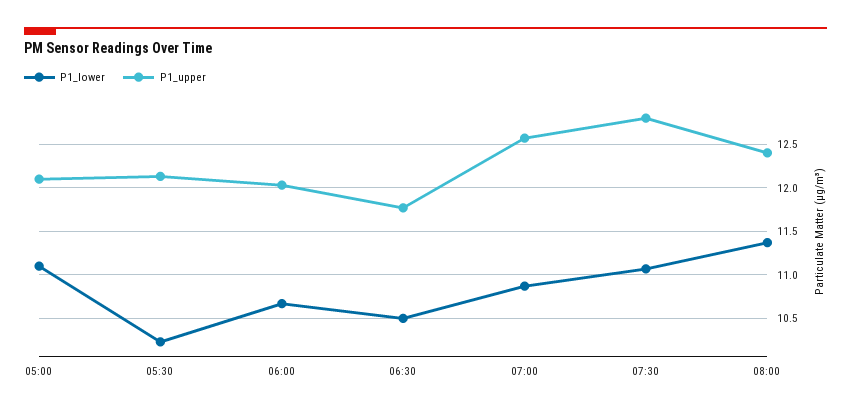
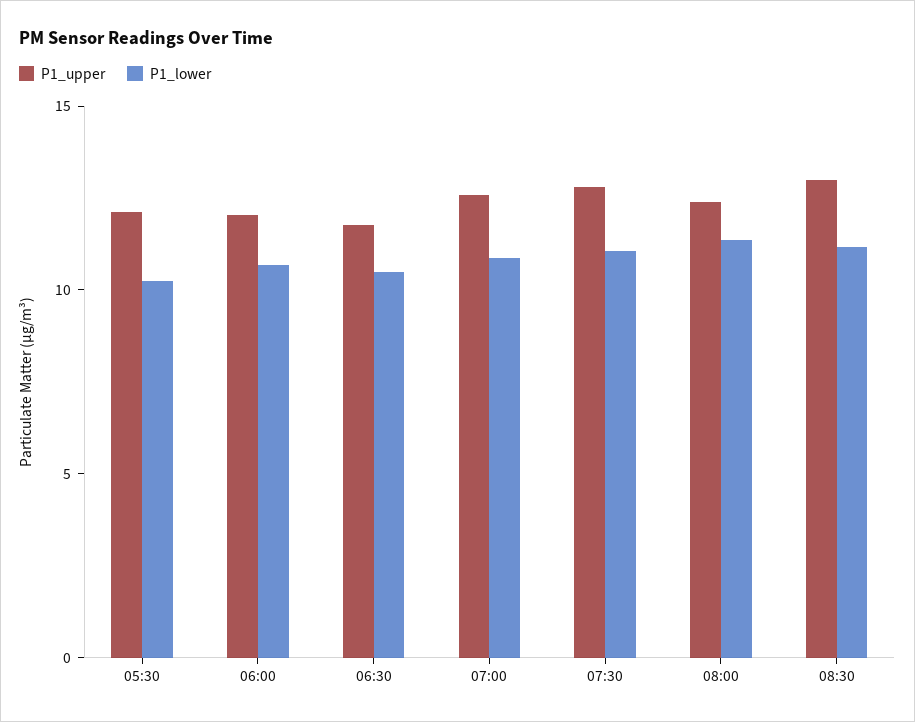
P1_lower, 05:00: 11.1 -> none
P1_upper, 05:00: 12.1 -> none
P1_upper, 08:30: none -> 13
P1_lower, 08:30: none -> 11

